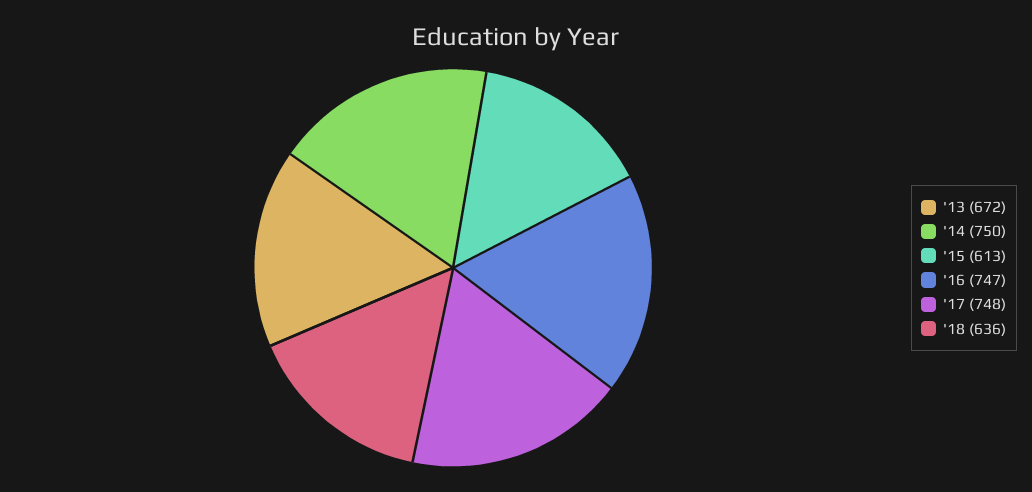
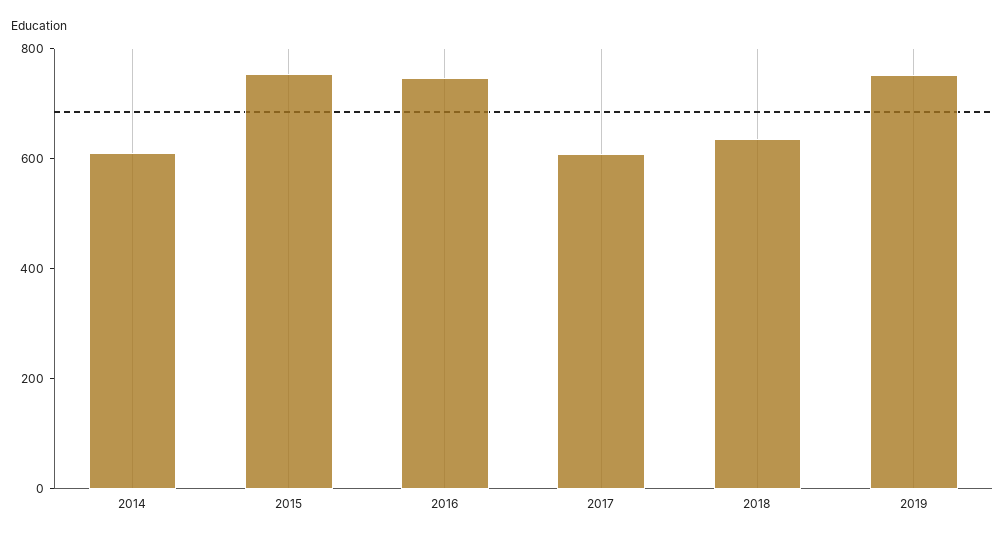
'13: 672 -> none
'14: 750 -> 600
'15: 613 -> 750
'17: 748 -> 600
2019: none -> 750

